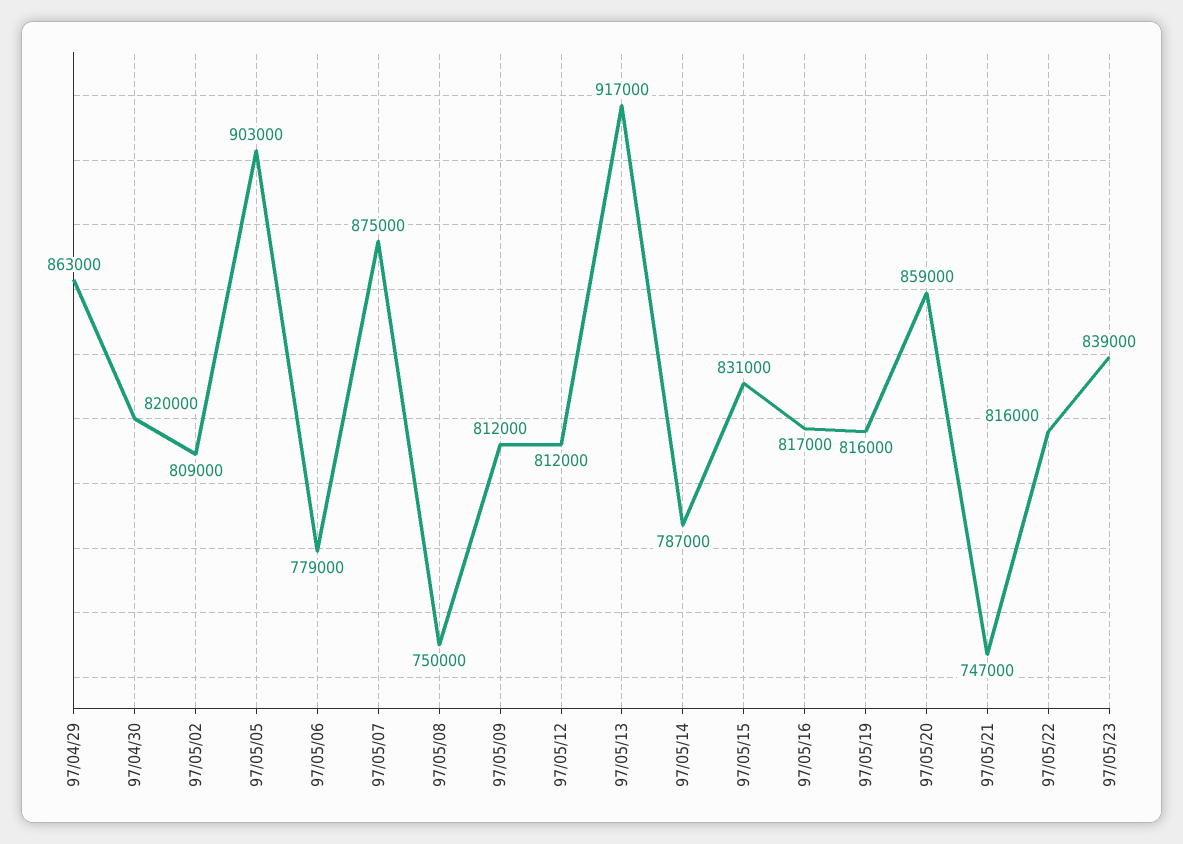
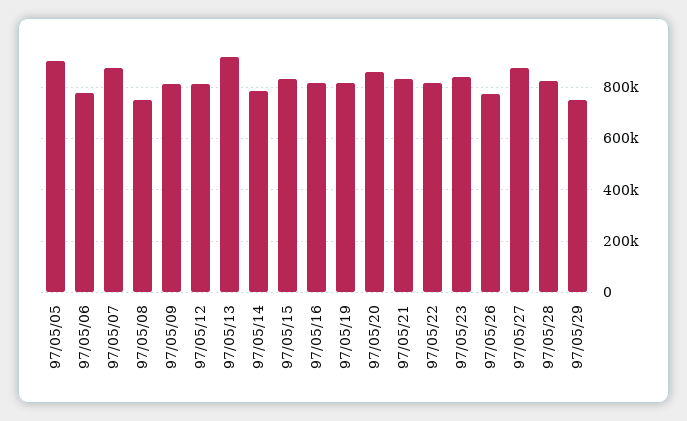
97/04/29: 863000 -> none
97/04/30: 820000 -> none
97/05/02: 809000 -> none
97/05/21: 747000 -> 825000
97/05/26: none -> 775000
97/05/27: none -> 875000
97/05/28: none -> 825000
97/05/29: none -> 750000

